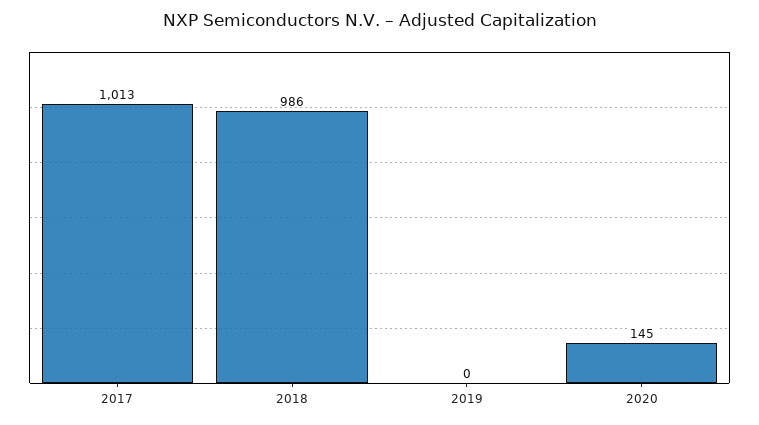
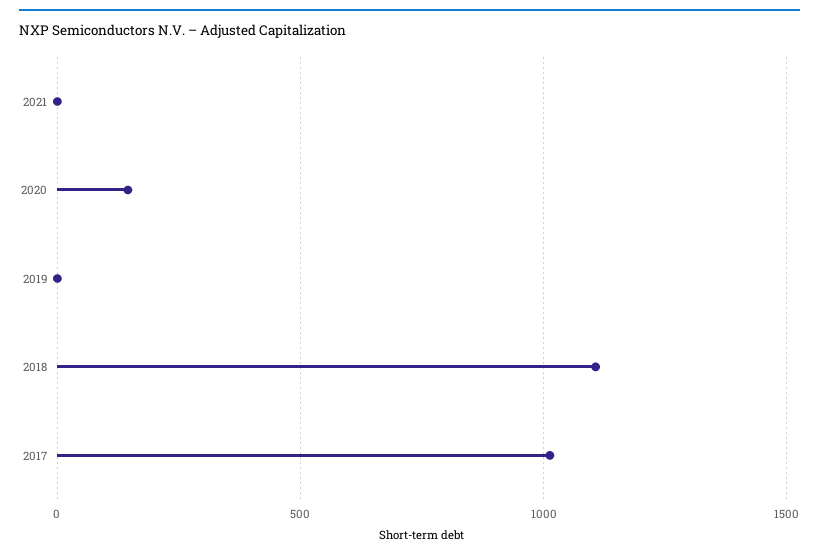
2018: 986 -> 1100
2021: none -> 0

